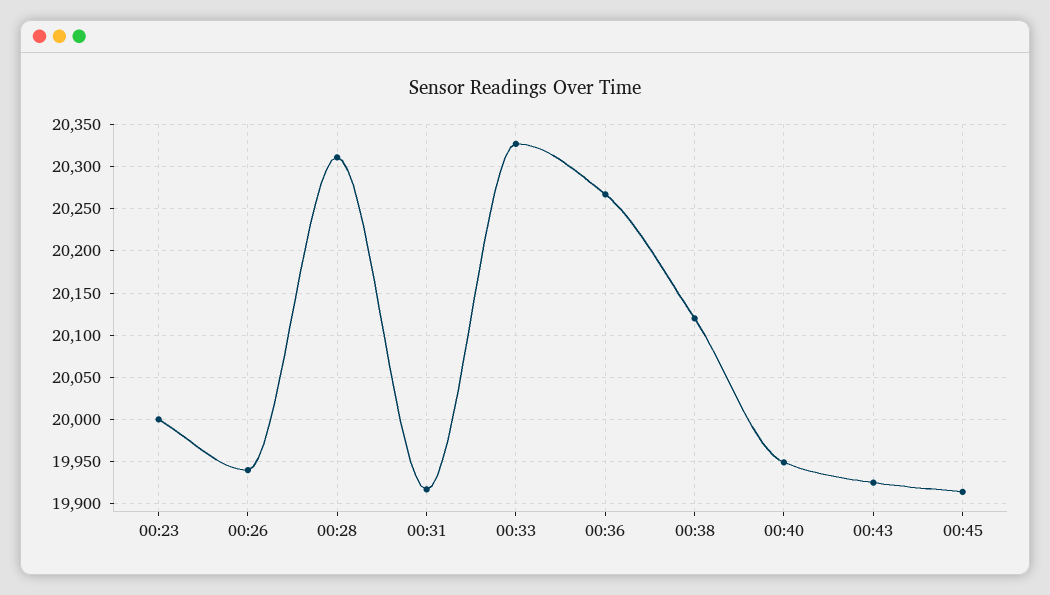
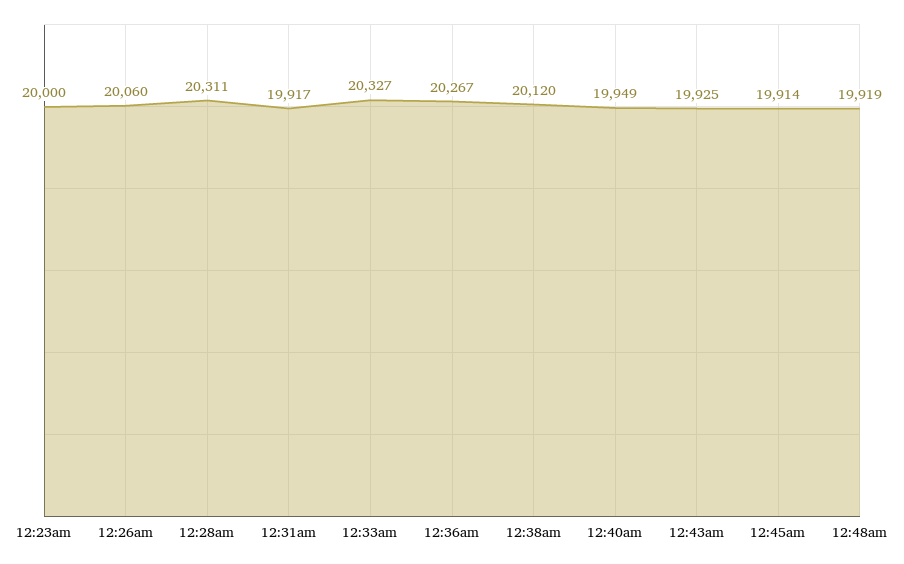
00:26: 19940 -> 20060
12:48am: none -> 19919

